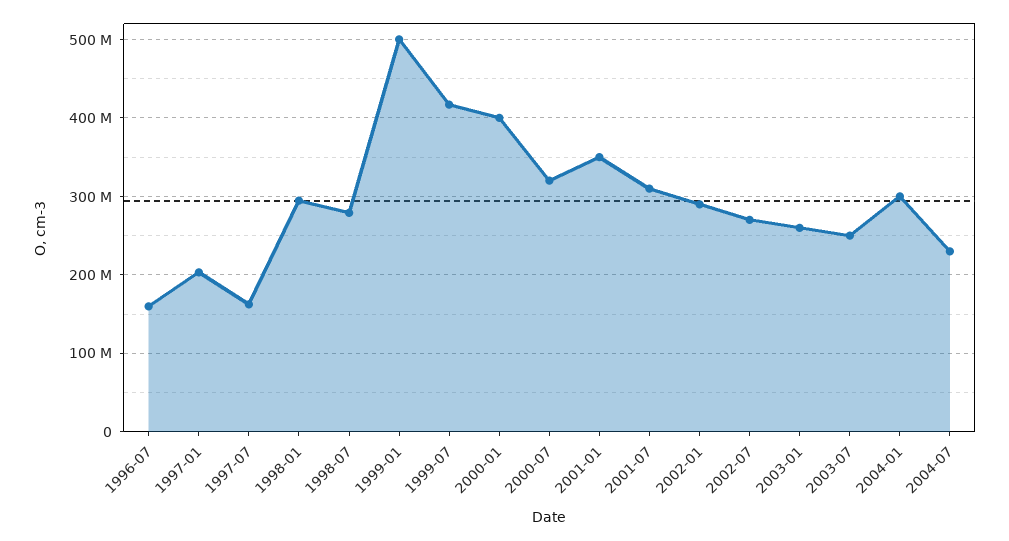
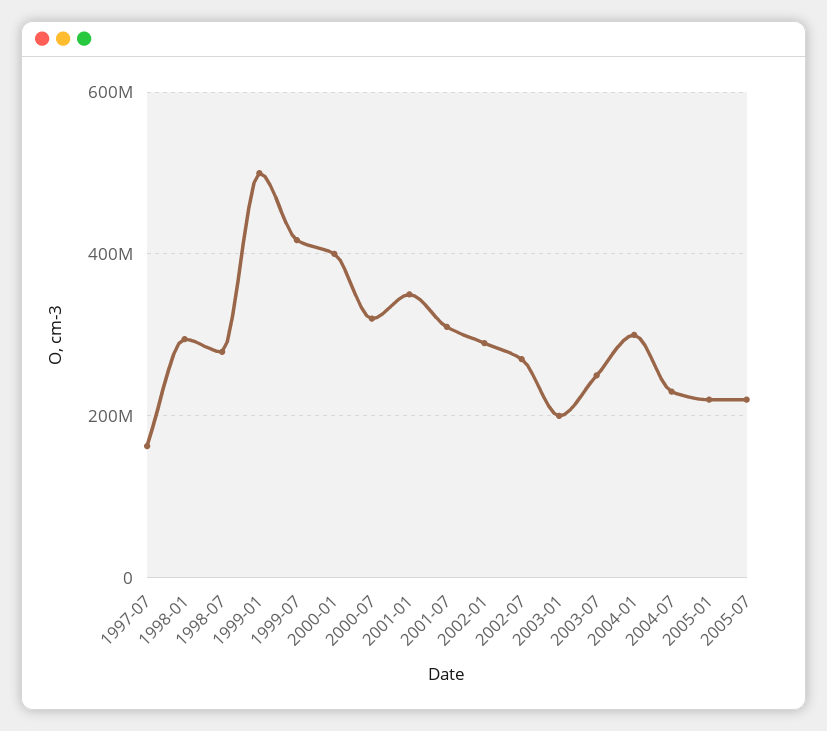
1996-07: 160000000 -> none
1997-01: 200000000 -> none
2003-01: 260000000 -> 200000000
2005-01: none -> 220000000
2005-07: none -> 220000000

